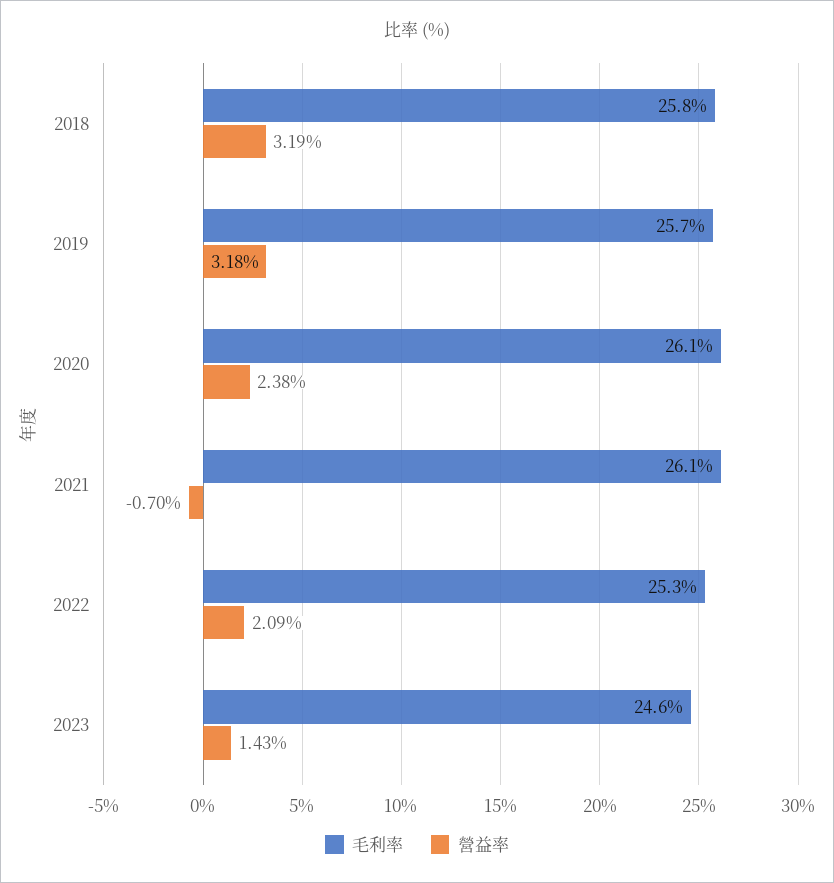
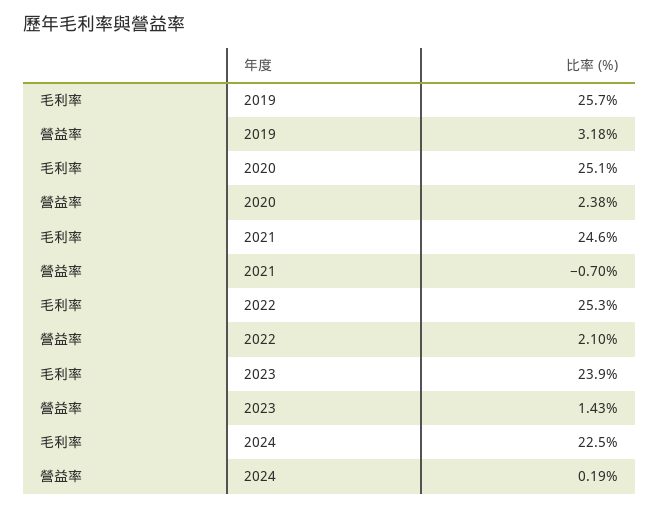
毛利率, 2018: 25.8 -> none
營益率, 2018: 3.19 -> none
毛利率, 2020: 26.1 -> 25.1
毛利率, 2021: 26.1 -> 24.6
營益率, 2022: 2.09 -> 2.1
毛利率, 2023: 24.6 -> 23.9
毛利率, 2024: none -> 22.5
營益率, 2024: none -> 0.19

